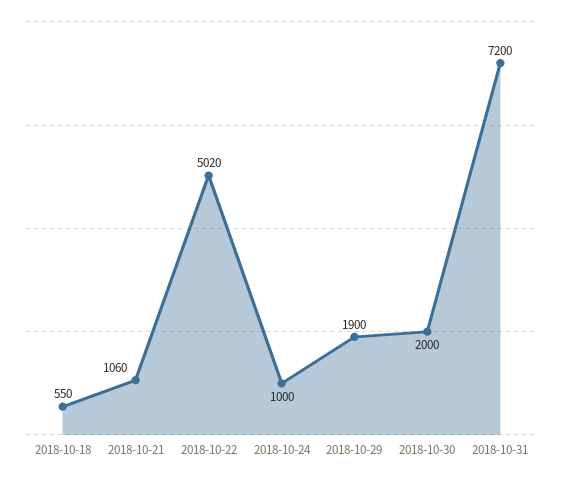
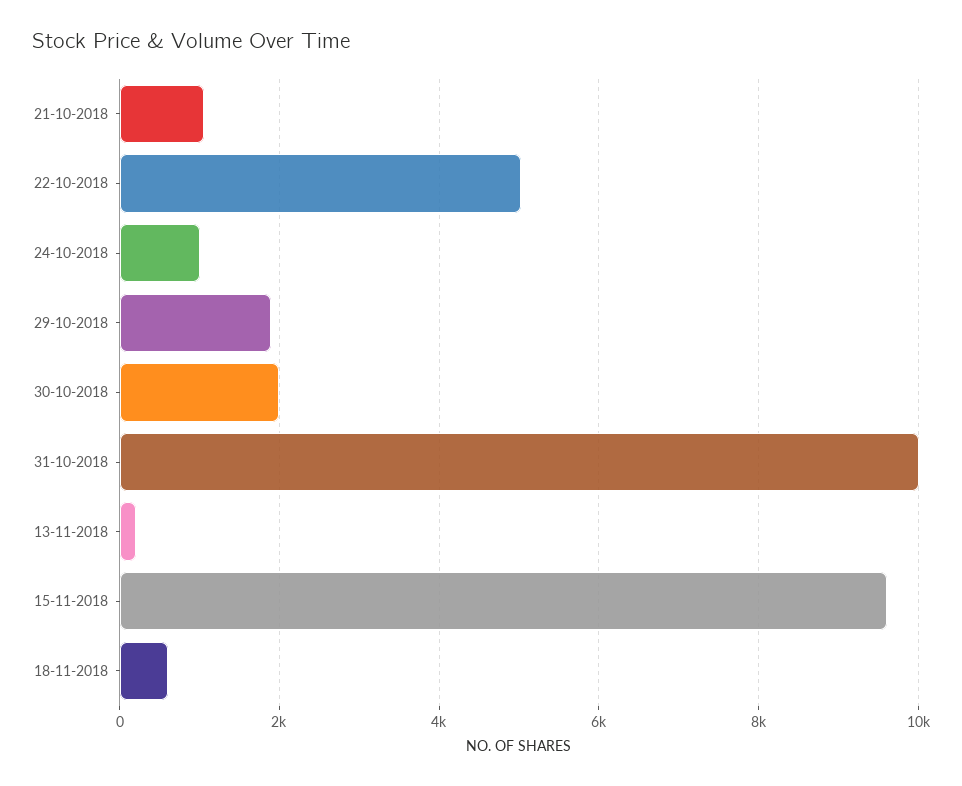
2018-10-18: 550 -> none
2018-10-31: 7200 -> 10000
13-11-2018: none -> 200
15-11-2018: none -> 9600
18-11-2018: none -> 600

